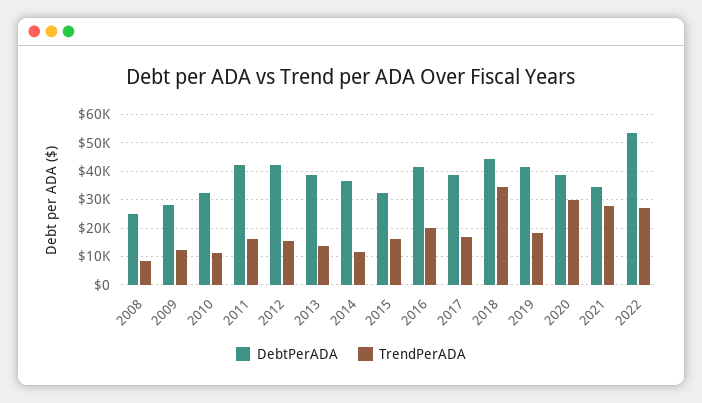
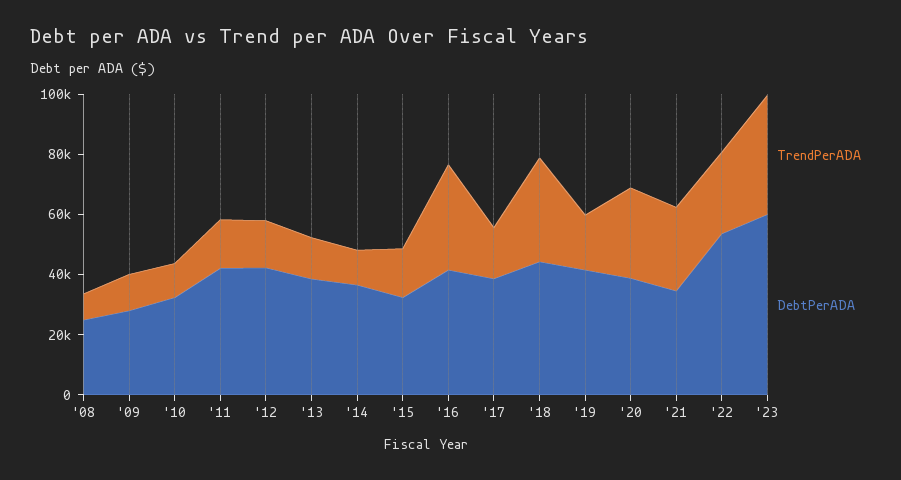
TrendPerADA, 2016: 20000 -> 35000
TrendPerADA, '23: none -> 40000
DebtPerADA, '23: none -> 60000

